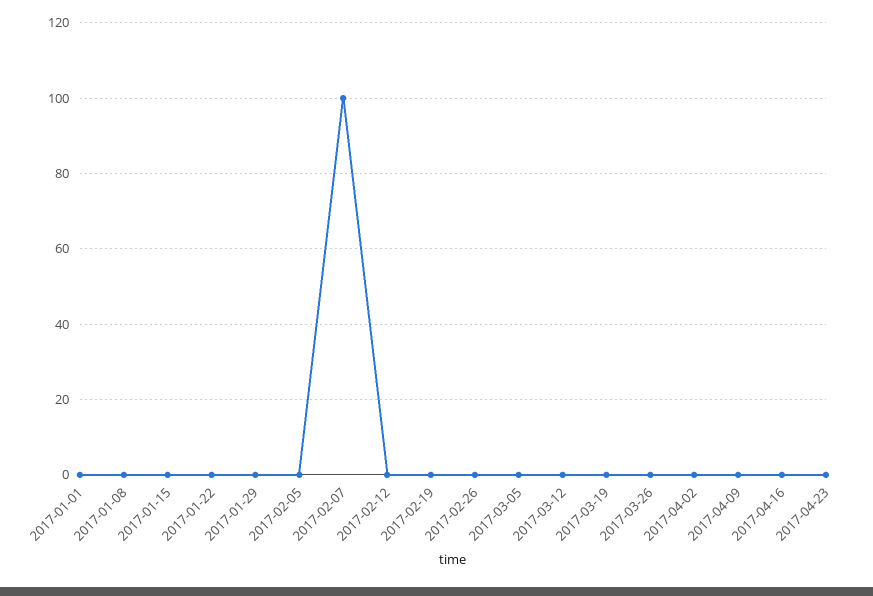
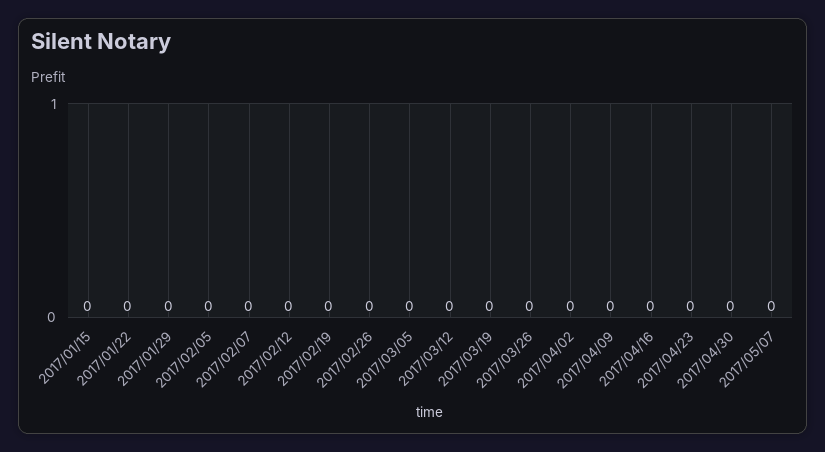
2017-01-01: 0 -> none
2017-01-08: 0 -> none
2017-02-07: 100 -> 0
2017/04/30: none -> 0
2017/05/07: none -> 0

